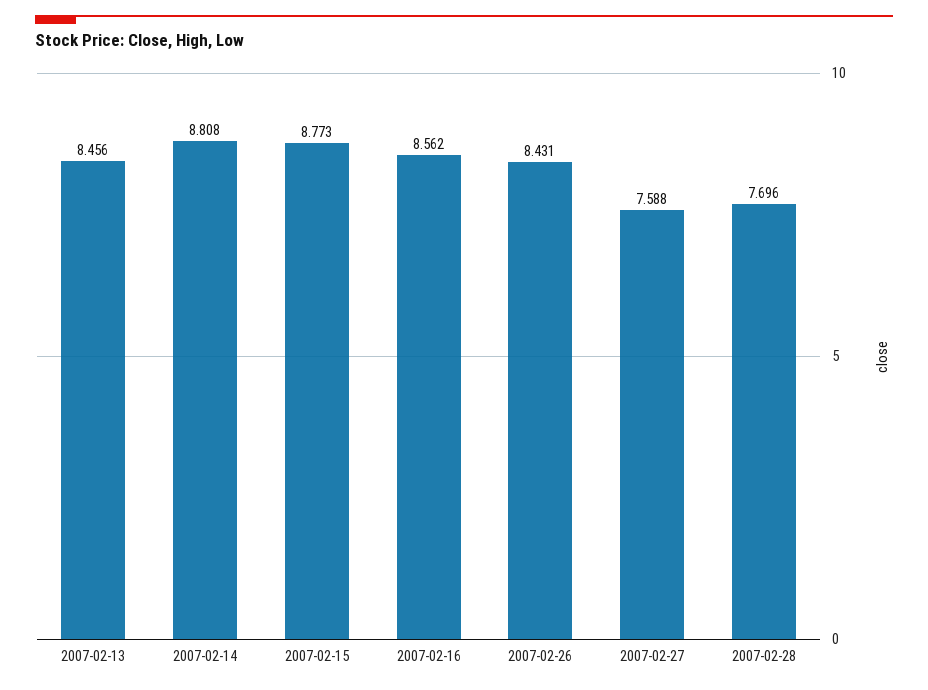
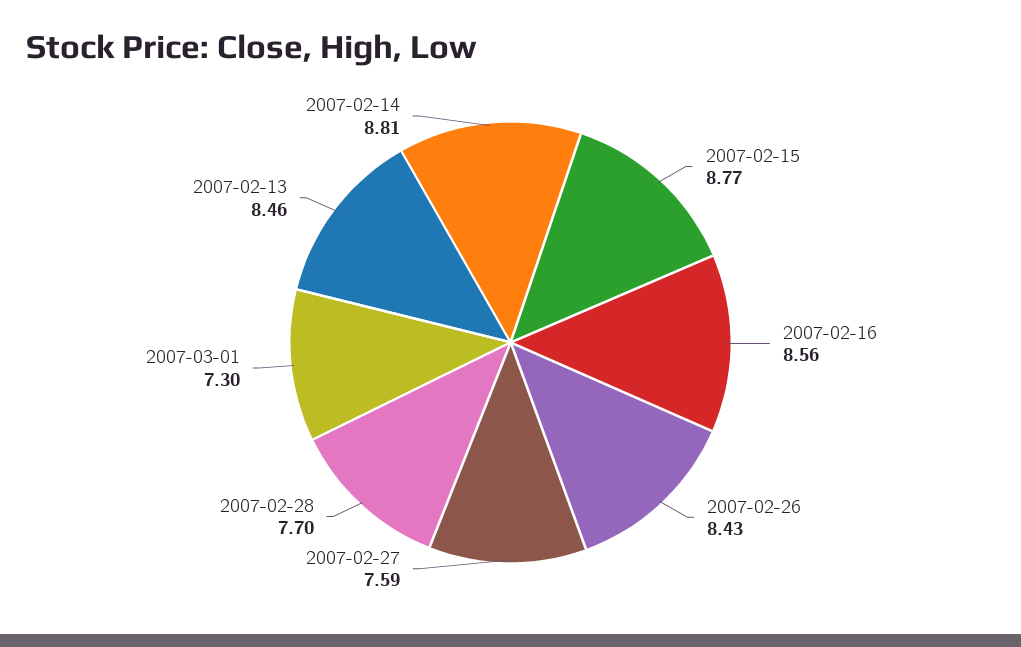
2007-03-01: none -> 7.3

